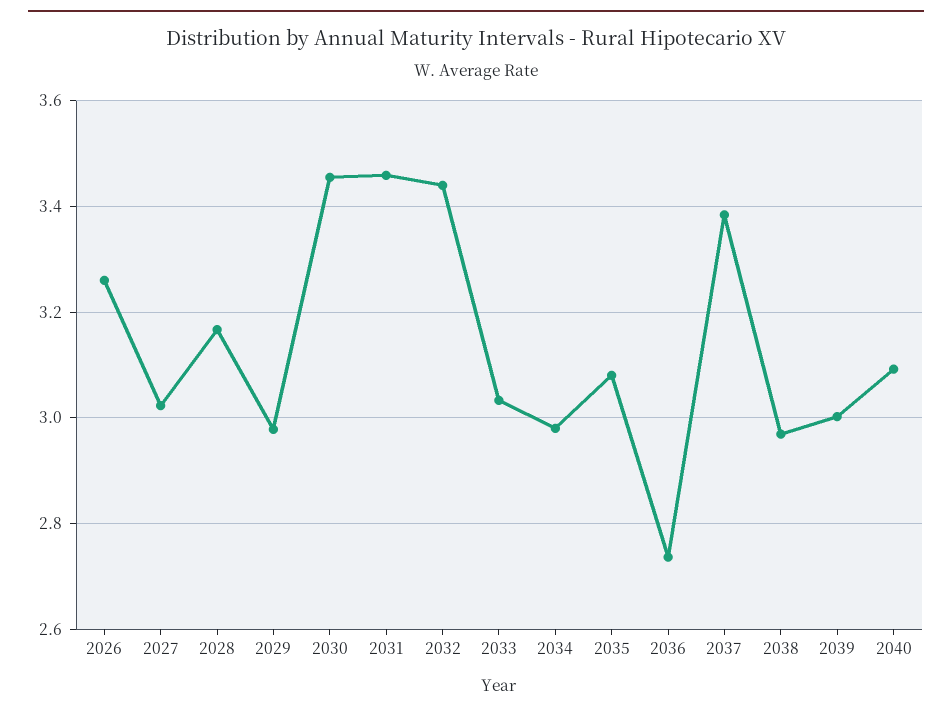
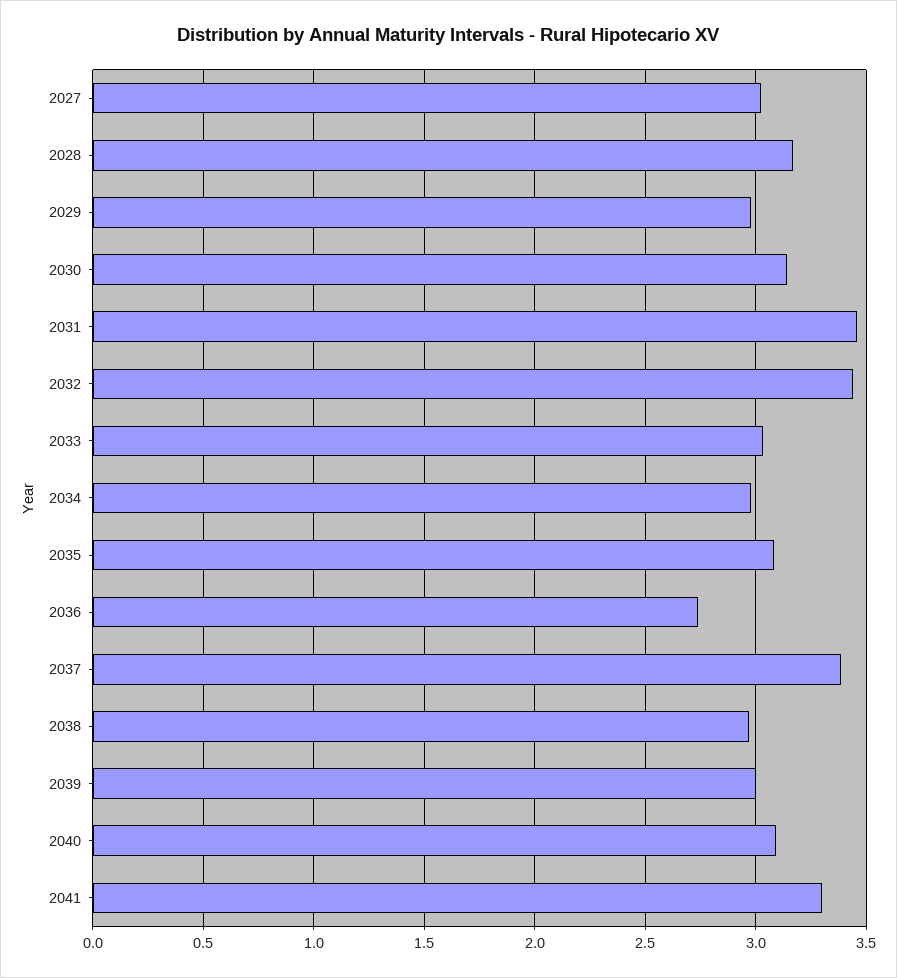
2026: 3.26 -> none
2030: 3.46 -> 3.15
2041: none -> 3.3

